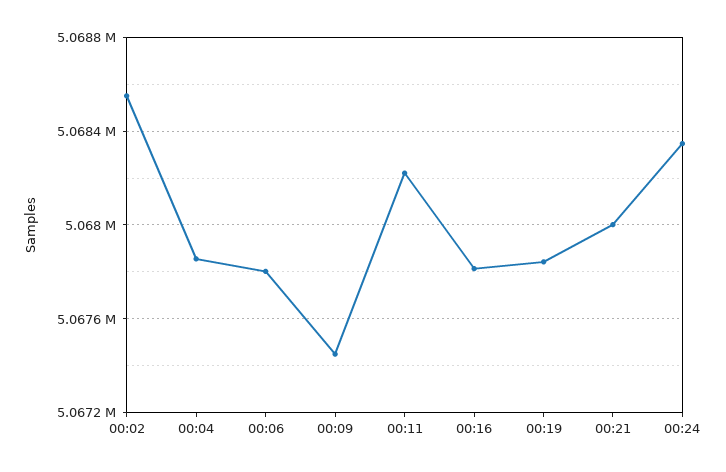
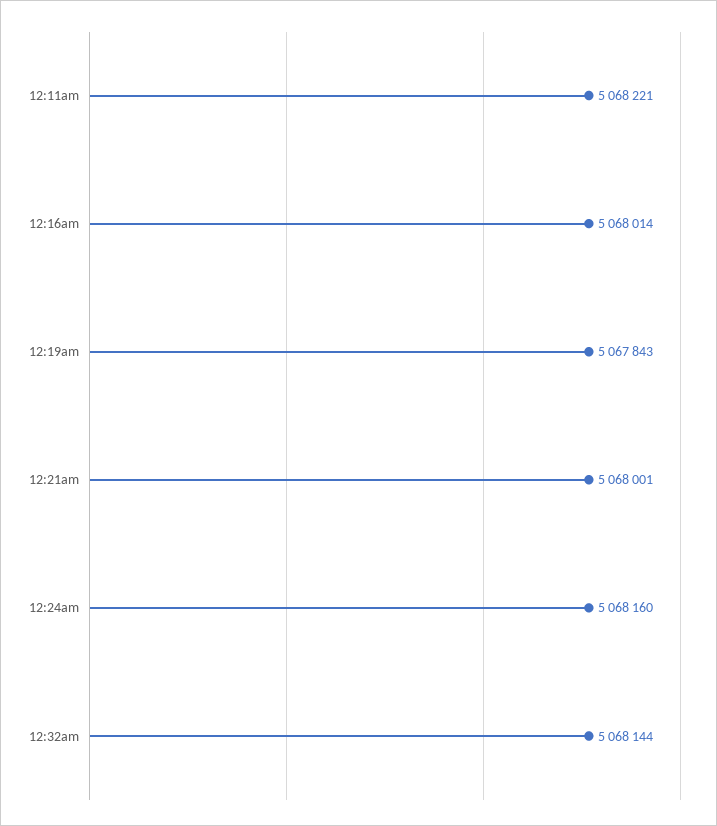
00:02: 5068550 -> none
00:04: 5067850 -> none
00:06: 5067800 -> none
00:09: 5067450 -> none
00:16: 5067800 -> 5068014
00:24: 5068350 -> 5068160
12:32am: none -> 5068144

